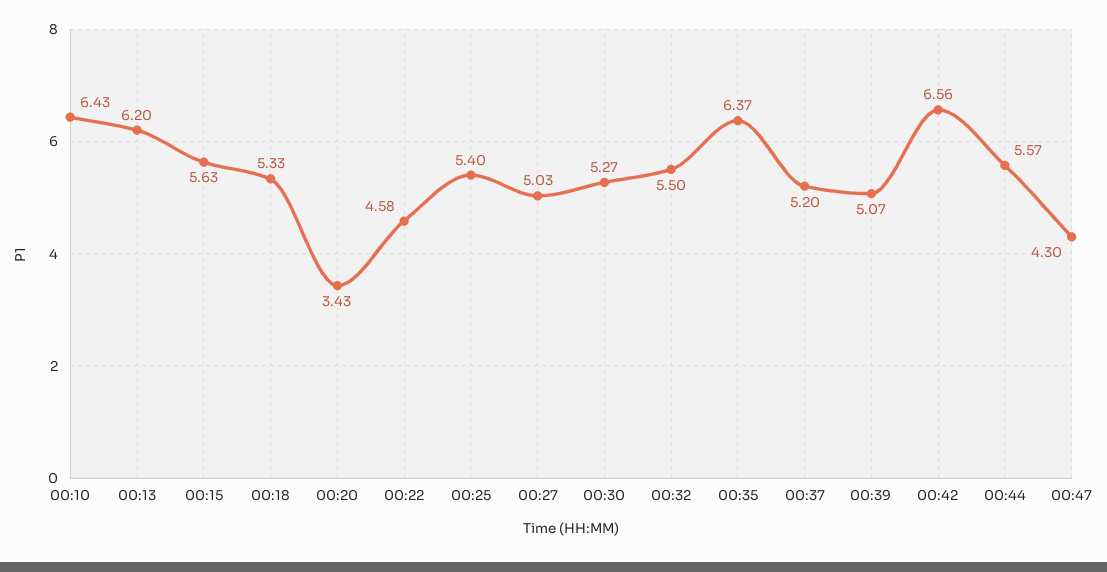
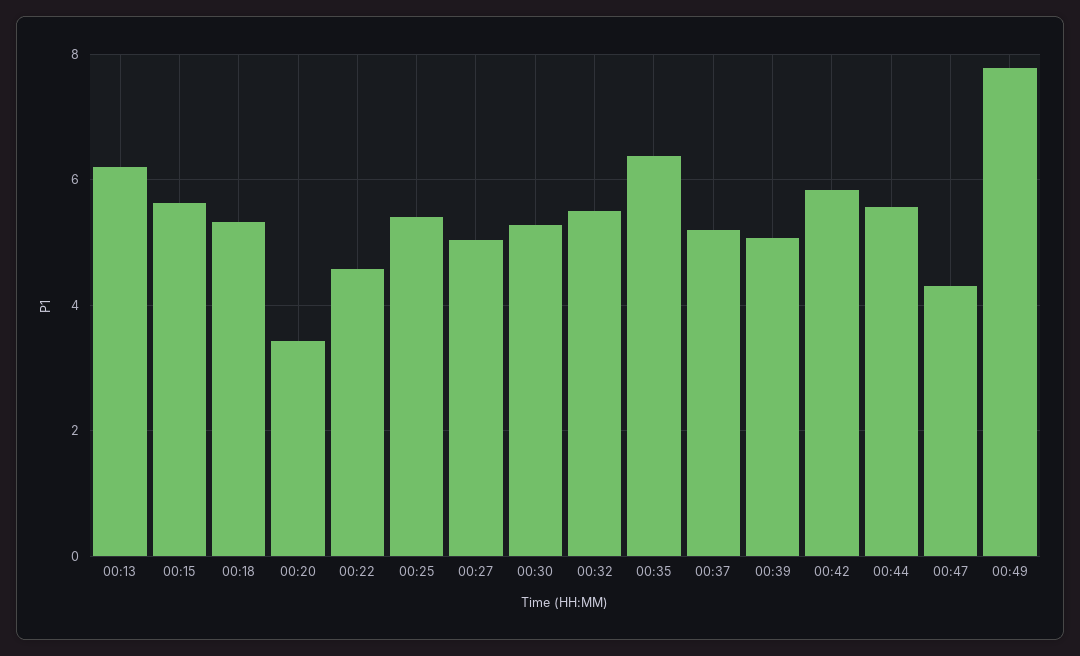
00:10: 6.43 -> none
00:42: 6.56 -> 5.8
00:49: none -> 7.8

